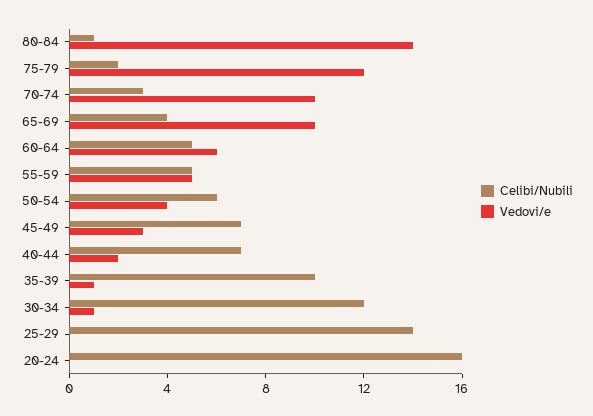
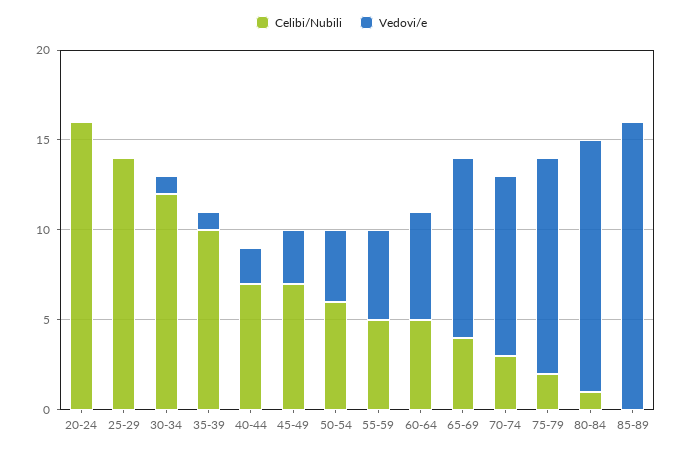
Celibi/Nubili, 85-89: none -> 0
Vedovi/e, 85-89: none -> 16

